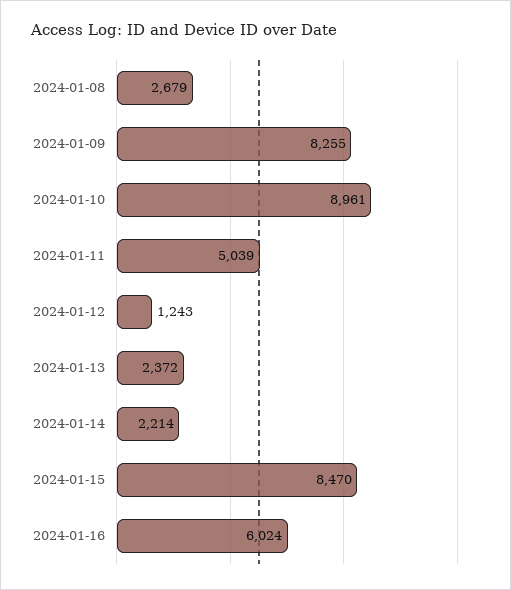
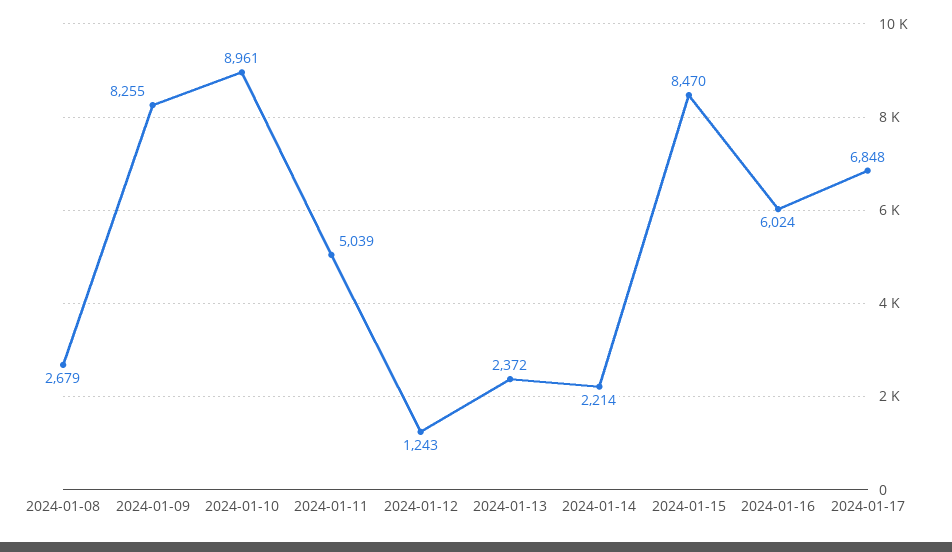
2024-01-17: none -> 6848

